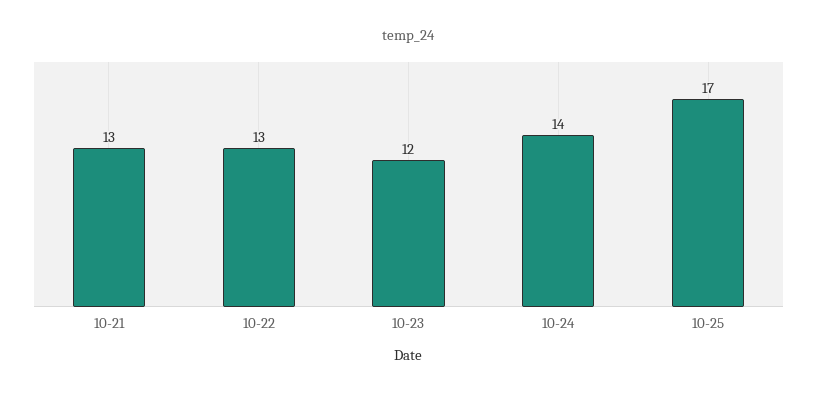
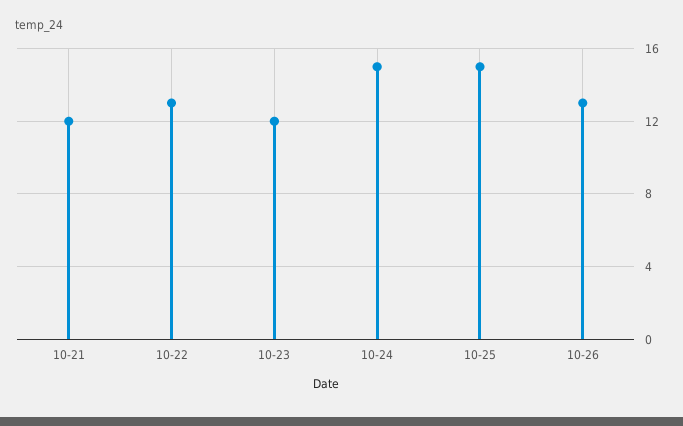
10-21: 13 -> 12
10-24: 14 -> 15
10-25: 17 -> 15
10-26: none -> 13

